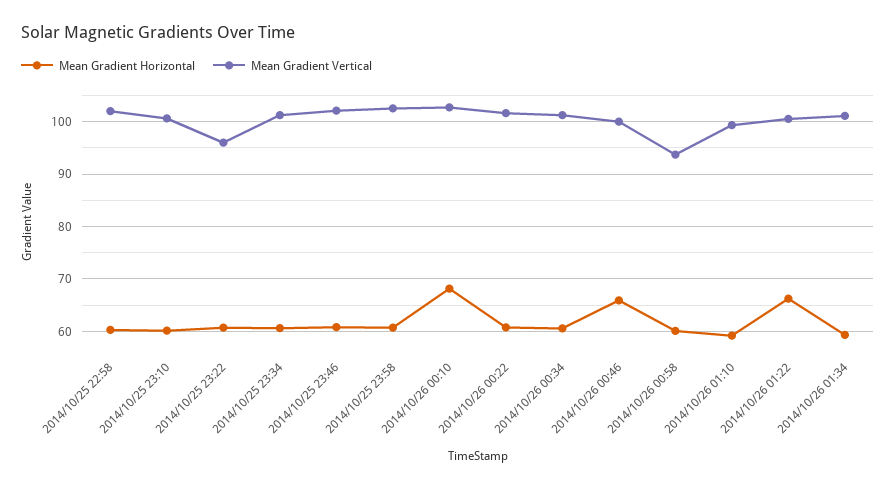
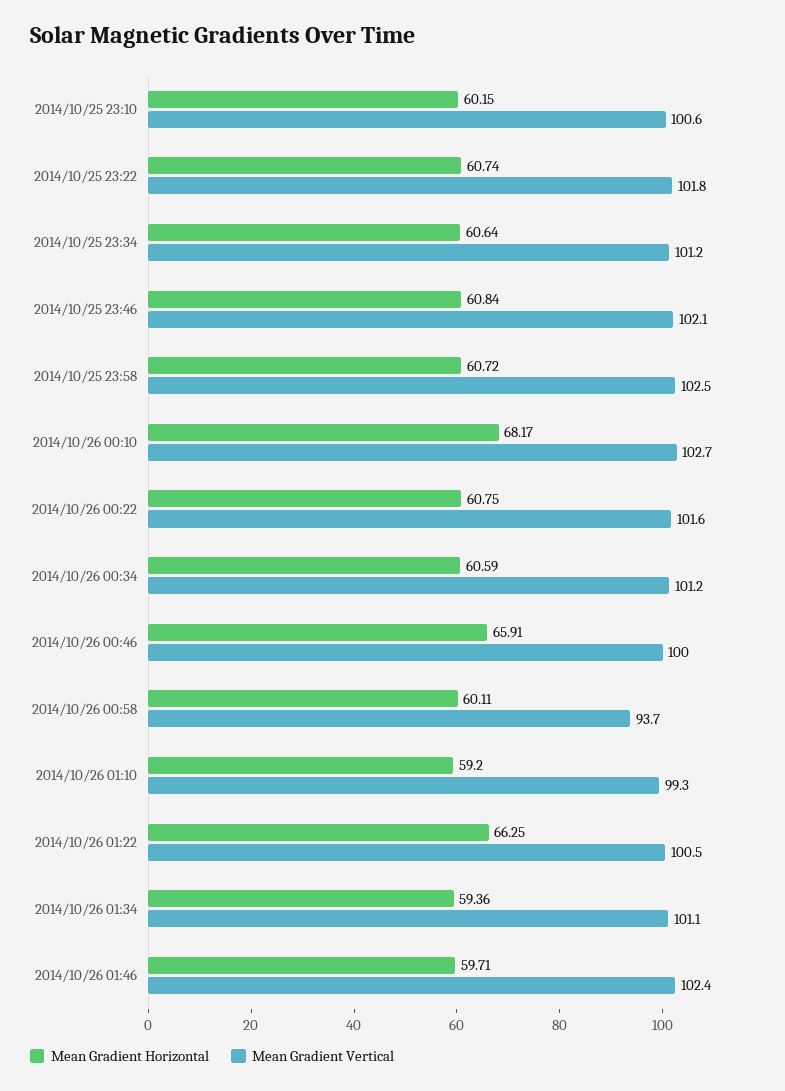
Mean Gradient Horizontal, 2014/10/25 22:58: 60 -> none
Mean Gradient Vertical, 2014/10/25 22:58: 102 -> none
Mean Gradient Vertical, 2014/10/25 23:22: 96 -> 101.8
Mean Gradient Horizontal, 2014/10/26 01:46: none -> 59.71
Mean Gradient Vertical, 2014/10/26 01:46: none -> 102.4

